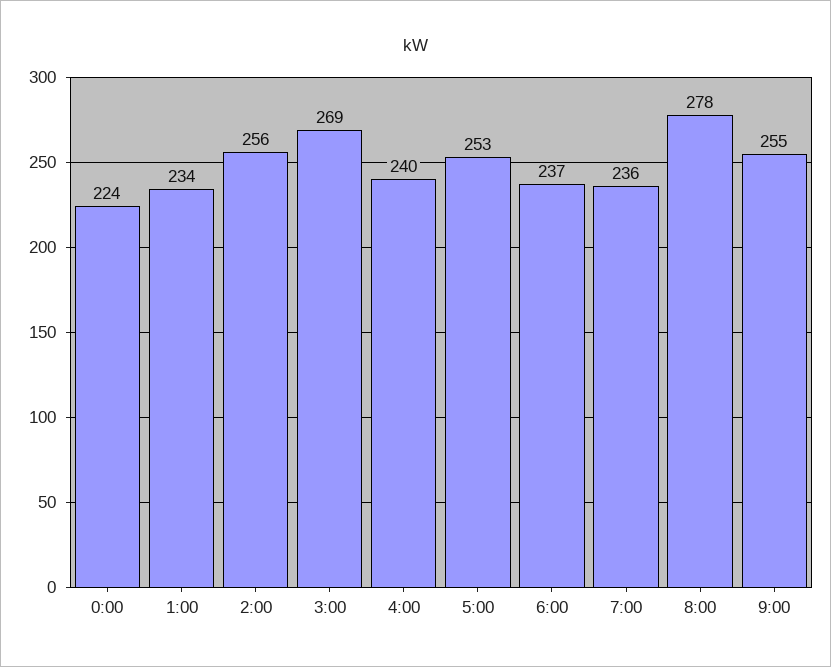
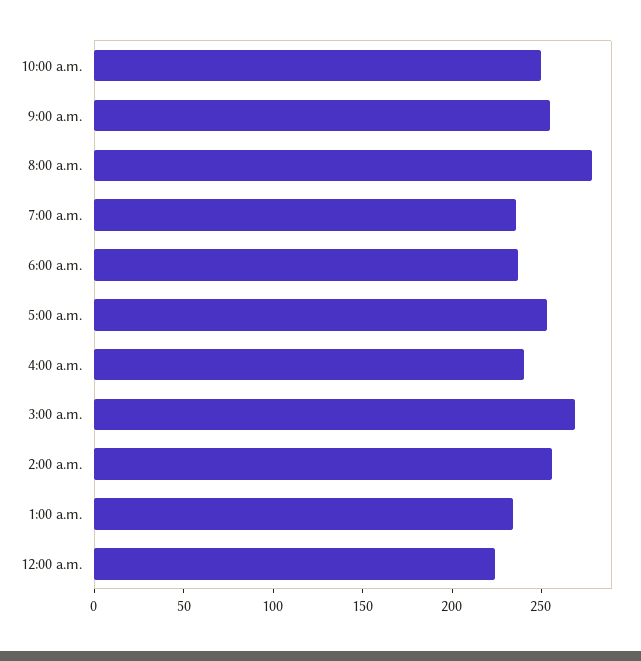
10:00 a.m.: none -> 250

